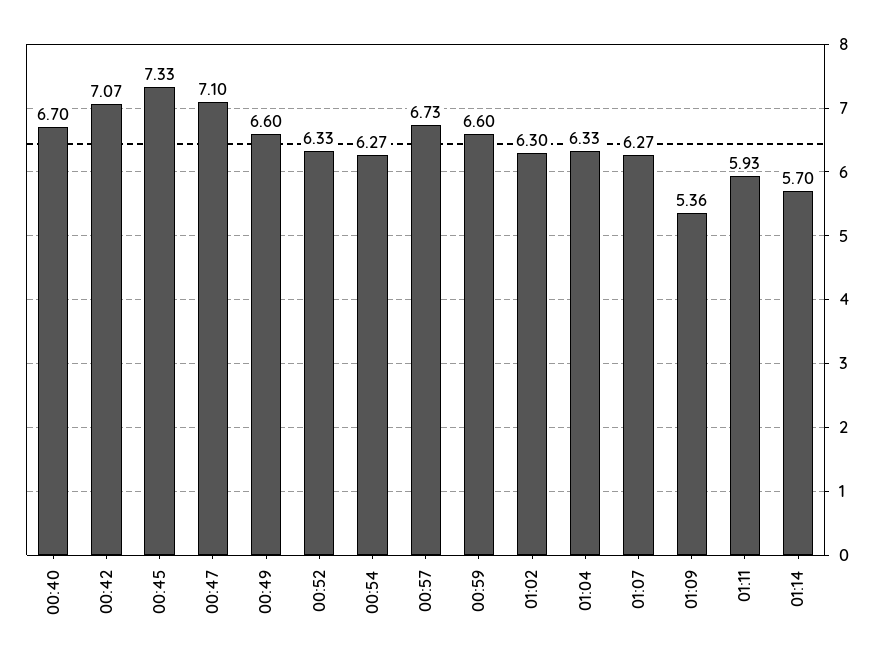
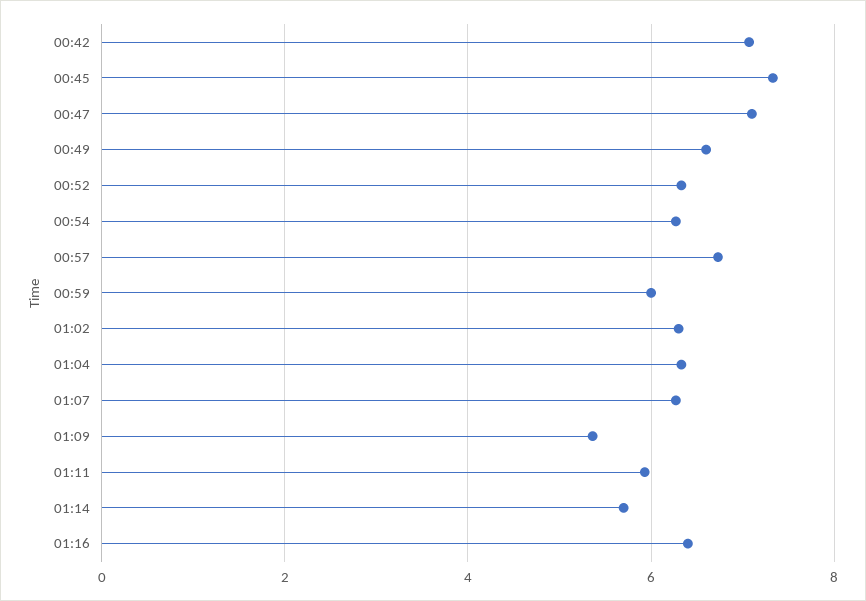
00:40: 6.7 -> none
00:59: 6.6 -> 6
01:16: none -> 6.4

